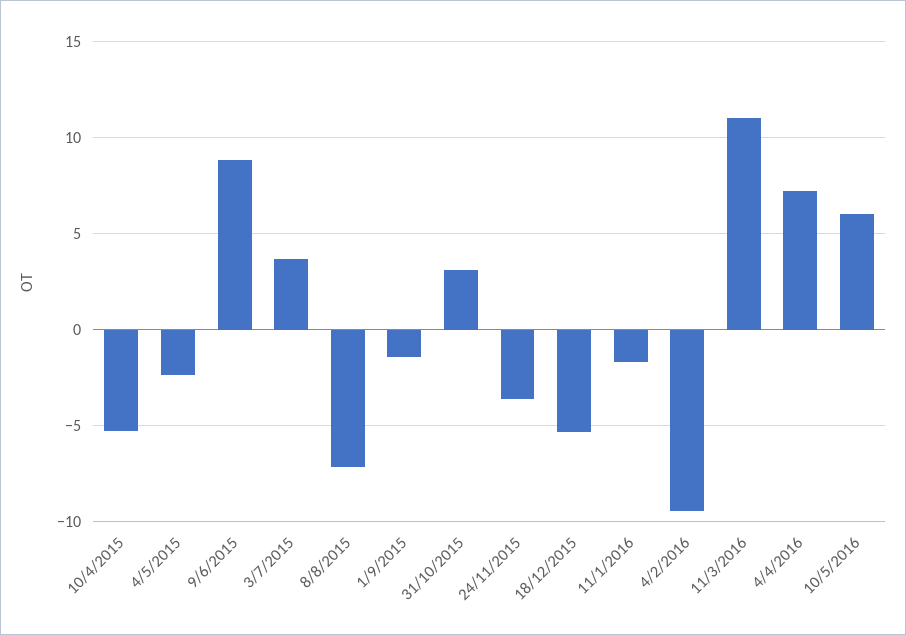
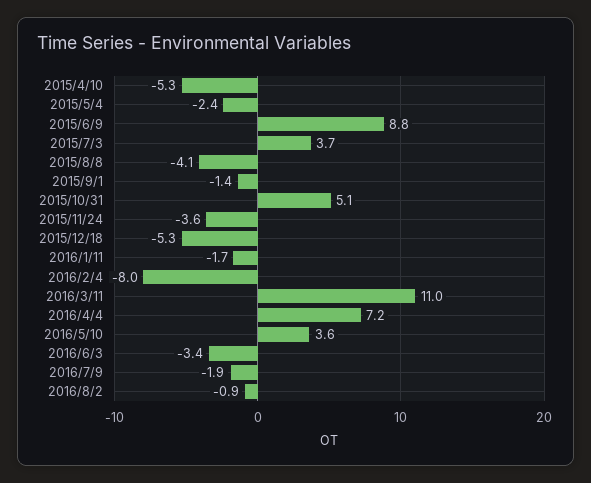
8/8/2015: -7 -> -4.1
31/10/2015: 3 -> 5.1
4/2/2016: -9.5 -> -8
10/5/2016: 6 -> 3.6
2016/6/3: none -> -3.4
2016/7/9: none -> -1.9
2016/8/2: none -> -0.9

